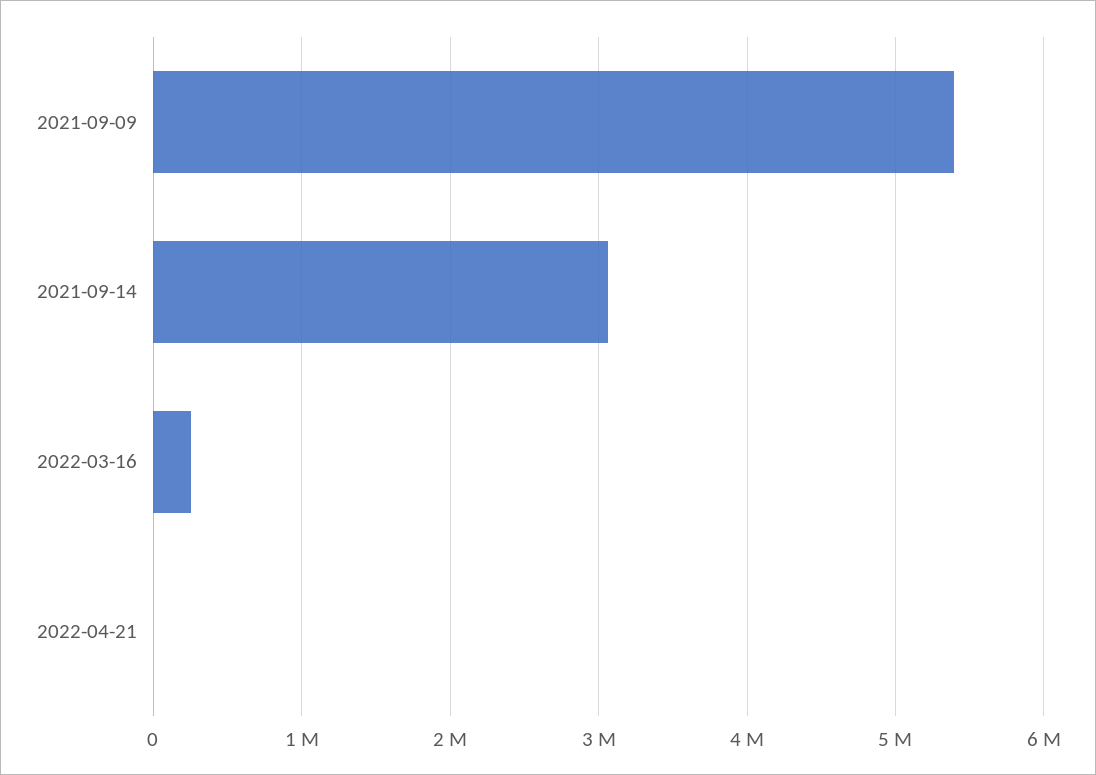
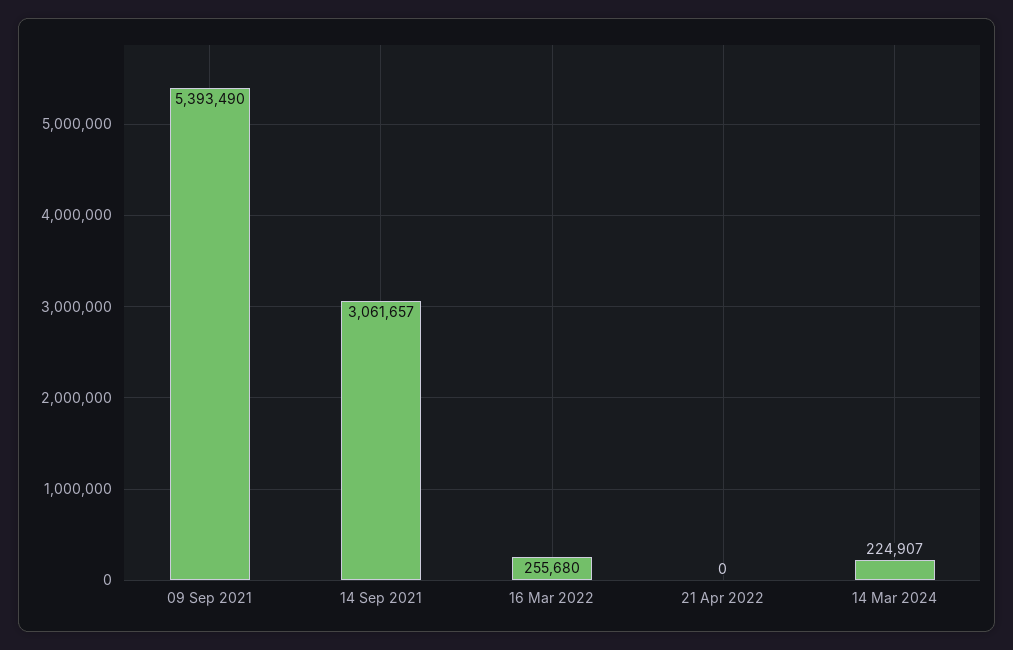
14 Mar 2024: none -> 224907

